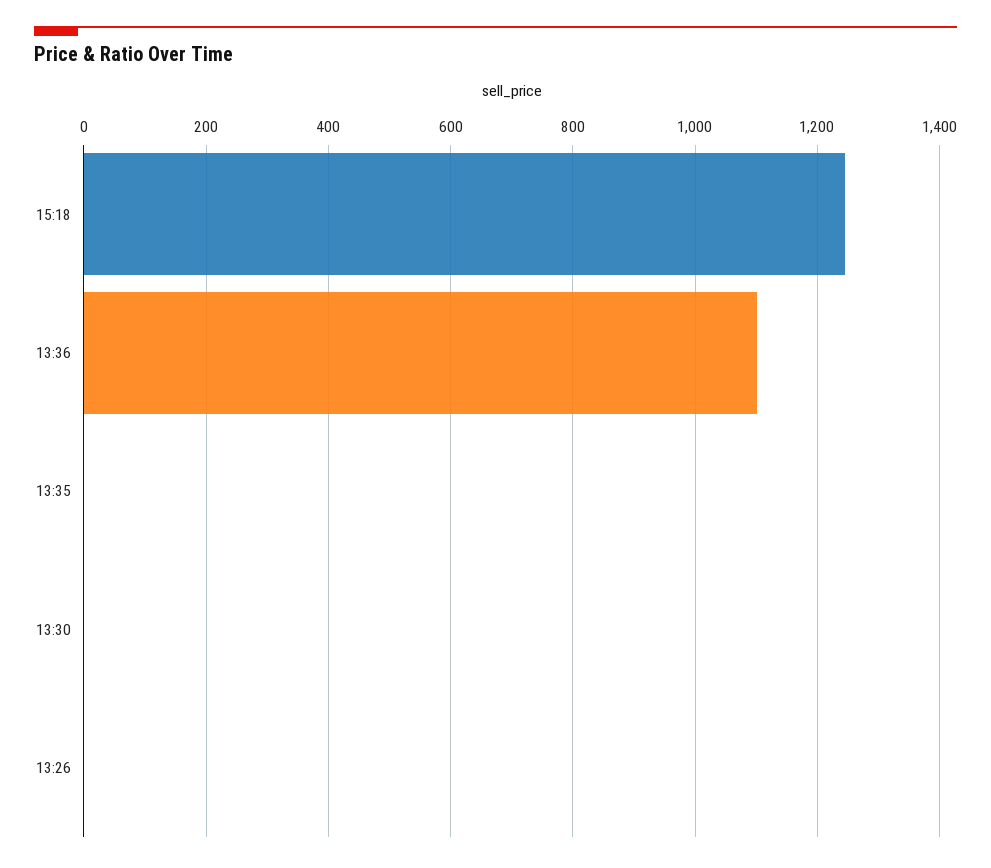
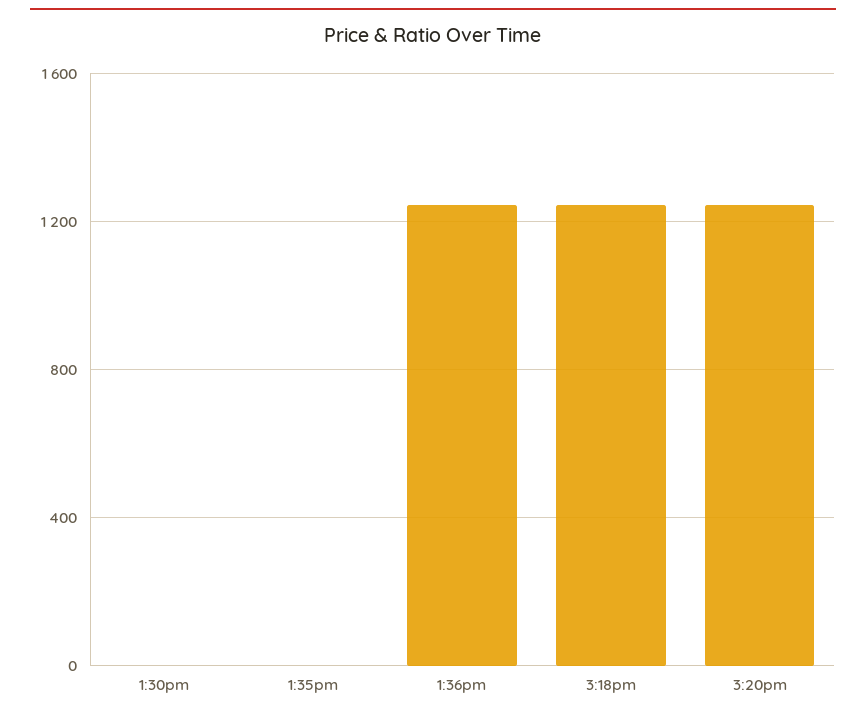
13:36: 1100 -> 1250
13:26: 0 -> none
3:20pm: none -> 1250

